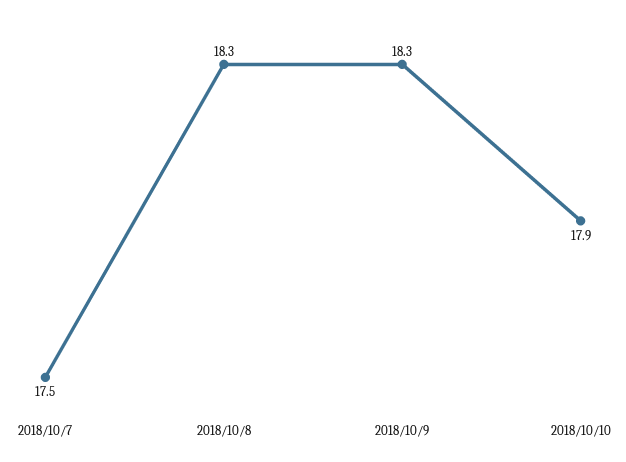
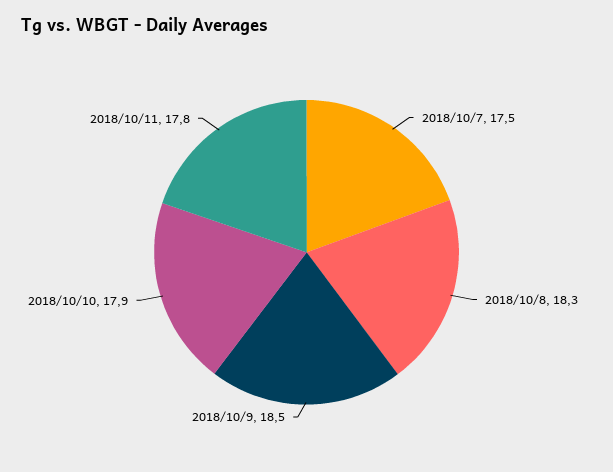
2018/10/9: 18.3 -> 18.5
2018/10/11: none -> 17.8

